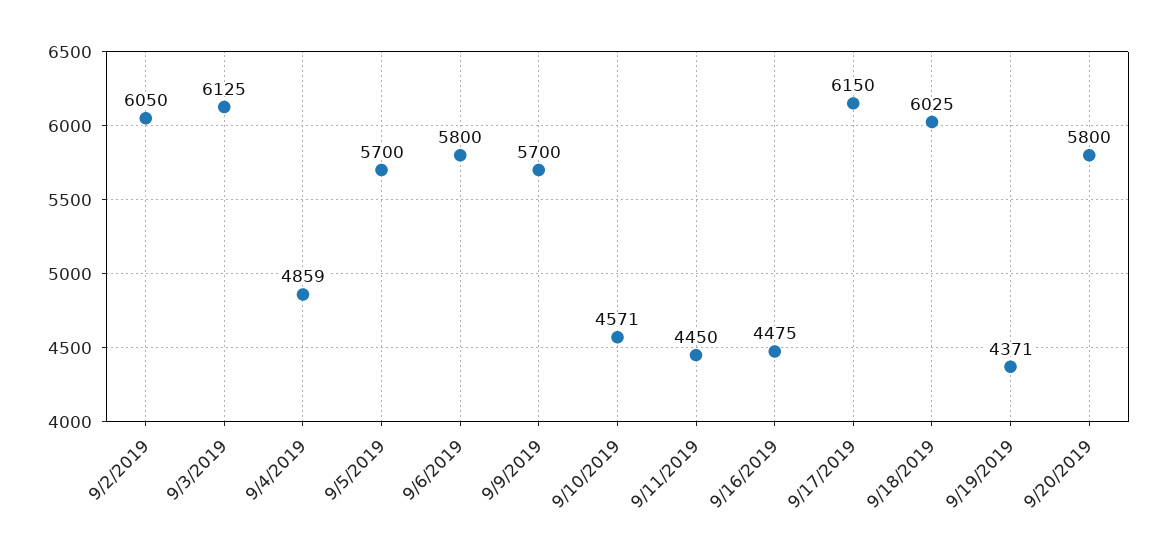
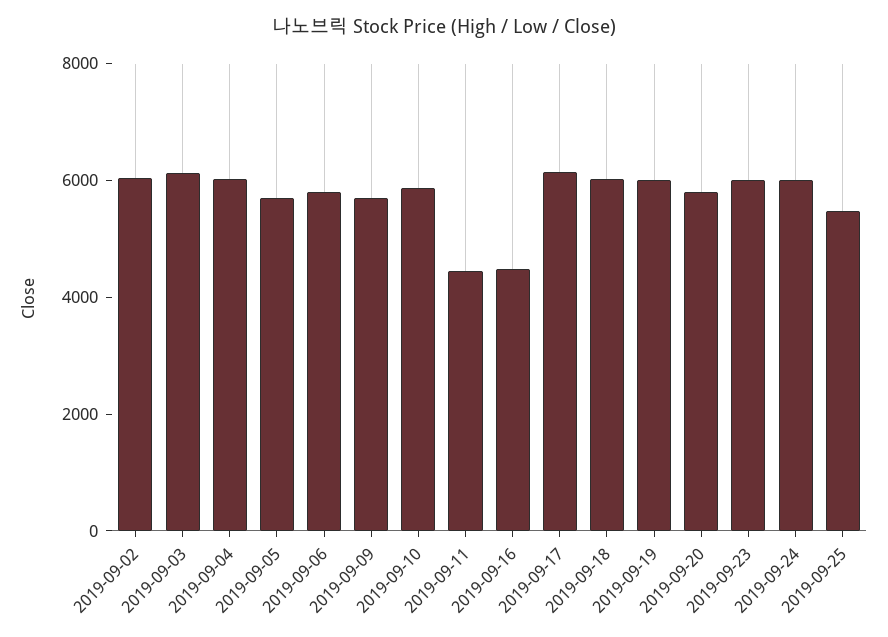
9/4/2019: 4859 -> 6000
9/10/2019: 4571 -> 6000
9/19/2019: 4371 -> 6000
2019-09-23: none -> 6000
2019-09-24: none -> 6000
2019-09-25: none -> 5500

